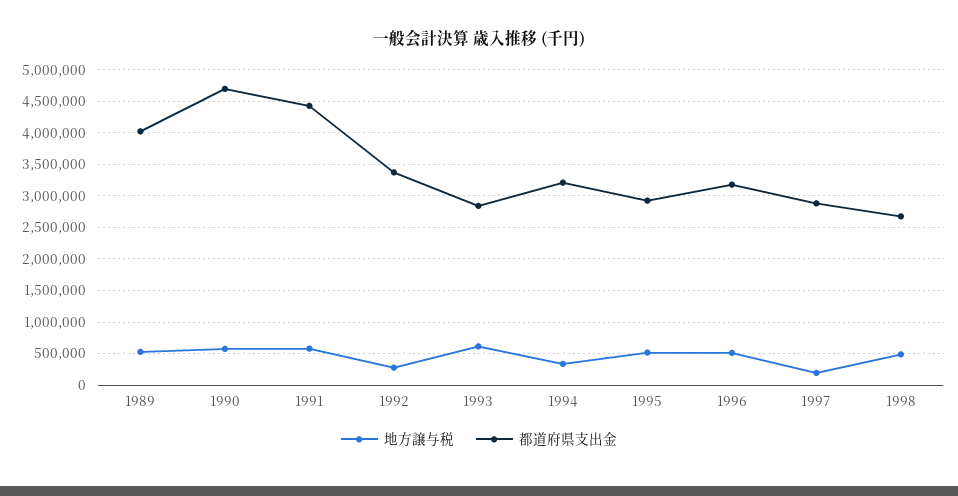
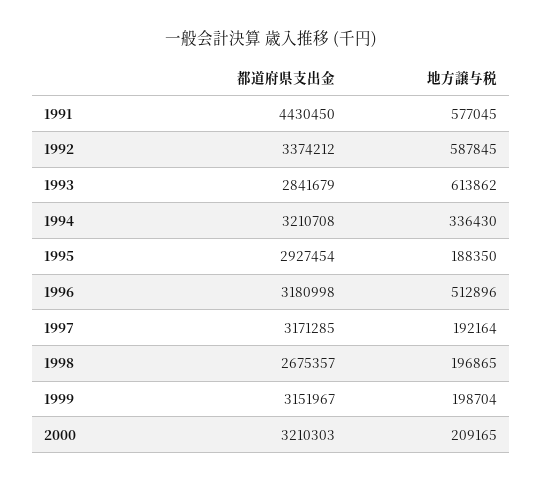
地方譲与税, 1989: 500000 -> none
都道府県支出金, 1989: 4000000 -> none
地方譲与税, 1990: 600000 -> none
都道府県支出金, 1990: 4700000 -> none
地方譲与税, 1992: 300000 -> 587845
地方譲与税, 1995: 500000 -> 188350
都道府県支出金, 1997: 2900000 -> 3171285
地方譲与税, 1998: 500000 -> 196865
都道府県支出金, 1999: none -> 3151967
地方譲与税, 1999: none -> 198704
都道府県支出金, 2000: none -> 3210303
地方譲与税, 2000: none -> 209165

